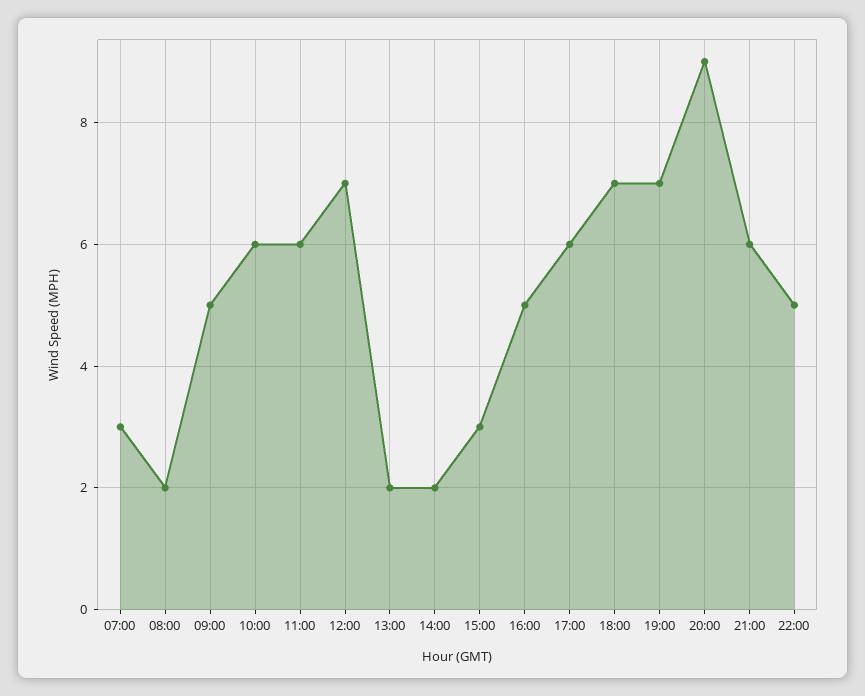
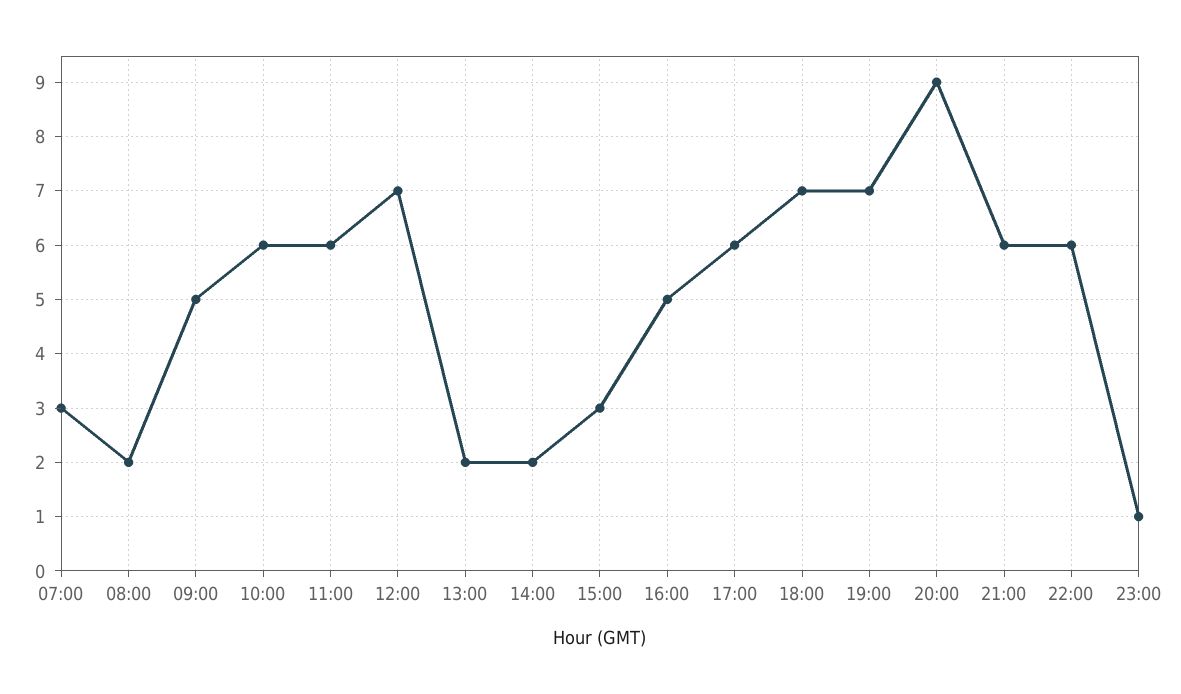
22:00: 5 -> 6
23:00: none -> 1

